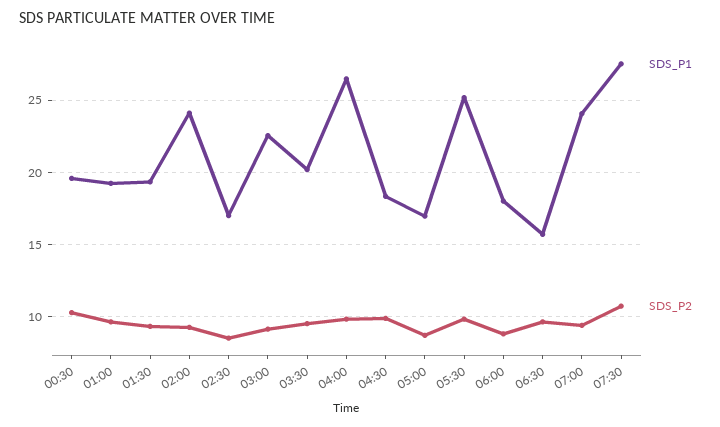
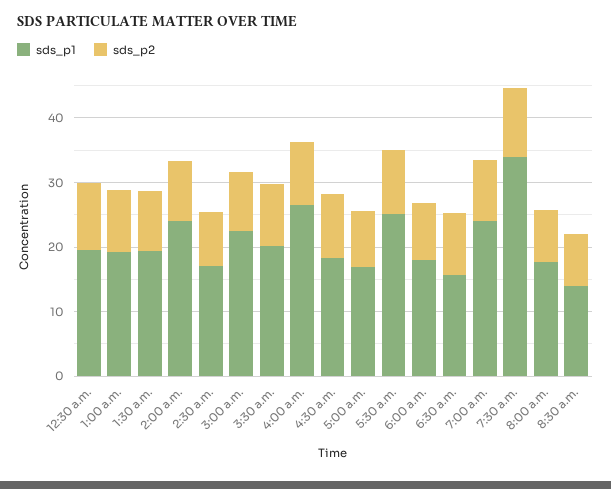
SDS_P1, 07:30: 27.5 -> 34
SDS_P1, 8:00 a.m.: none -> 18
SDS_P2, 8:00 a.m.: none -> 8
SDS_P1, 8:30 a.m.: none -> 14
SDS_P2, 8:30 a.m.: none -> 8

